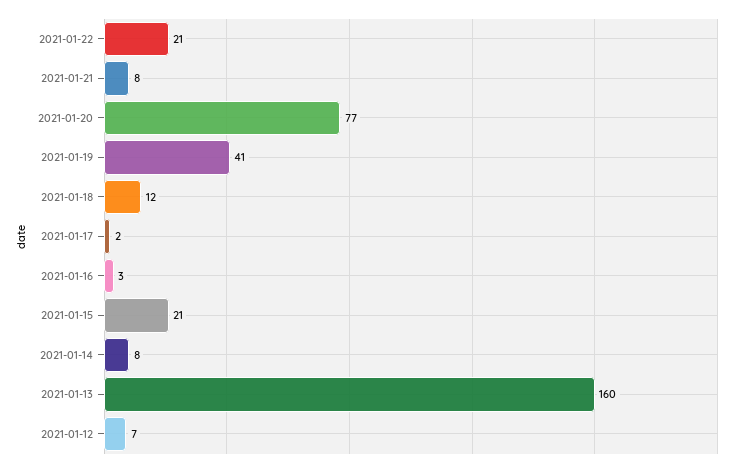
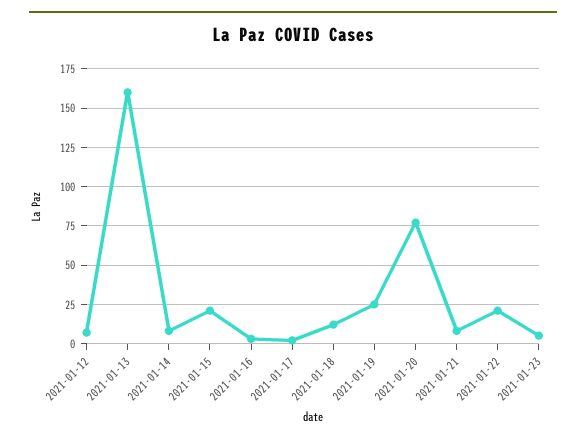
2021-01-19: 41 -> 25
2021-01-23: none -> 5

